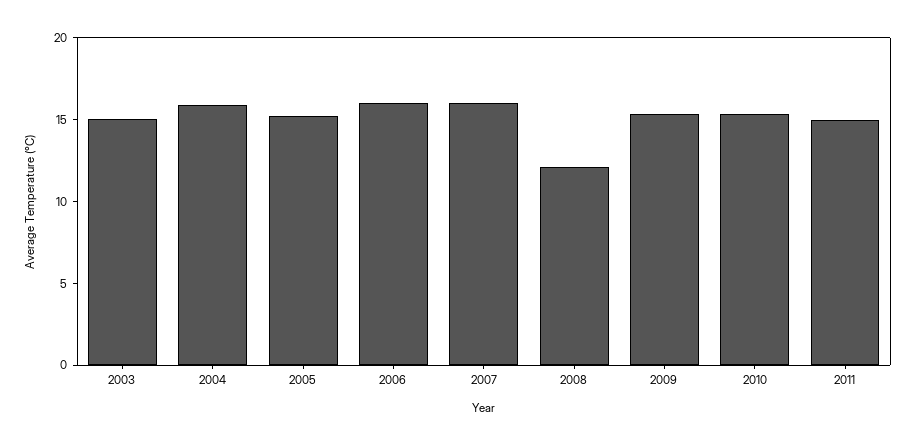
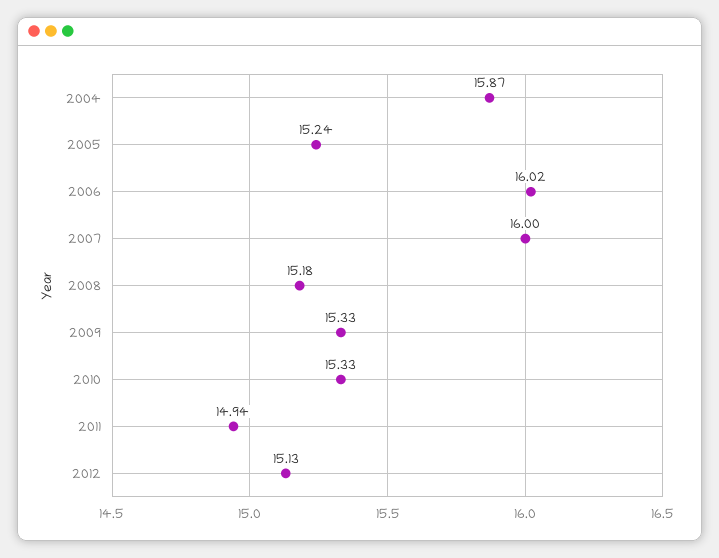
2003: 15 -> none
2008: 12 -> 15.18
2012: none -> 15.13

